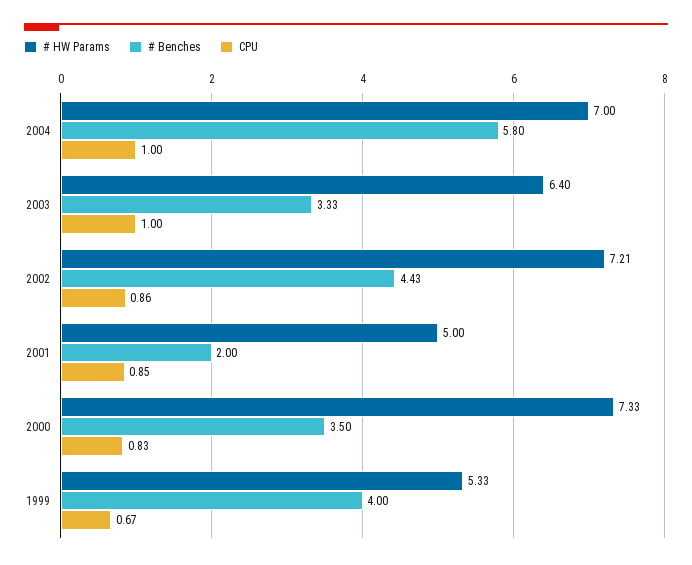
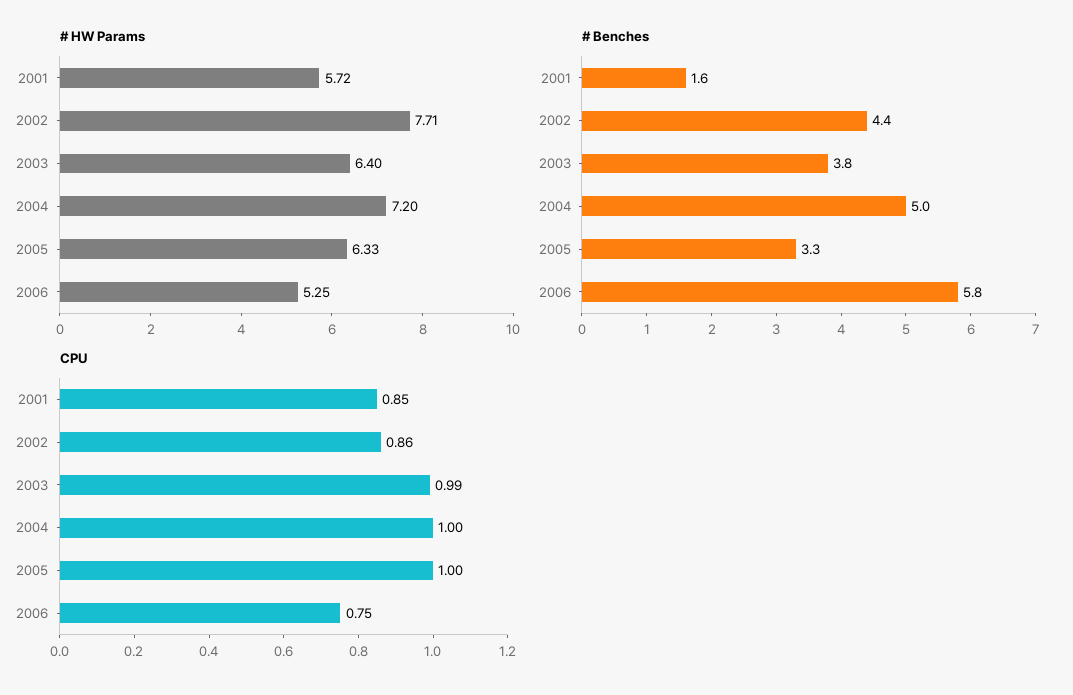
# HW Params, 2004: 7 -> 7.2
# Benches, 2004: 5.8 -> 5
# Benches, 2003: 3.33 -> 3.8
CPU, 2003: 1 -> 0.99
# HW Params, 2002: 7.21 -> 7.71
# HW Params, 2001: 5 -> 5.72
# Benches, 2001: 2 -> 1.6
# HW Params, 2000: 7.33 -> none
# Benches, 2000: 3.5 -> none
CPU, 2000: 0.83 -> none
# HW Params, 1999: 5.33 -> none
# Benches, 1999: 4 -> none
CPU, 1999: 0.67 -> none
# HW Params, 2005: none -> 6.33
# HW Params, 2006: none -> 5.25
# Benches, 2005: none -> 3.3
# Benches, 2006: none -> 5.8
CPU, 2005: none -> 1
CPU, 2006: none -> 0.75

